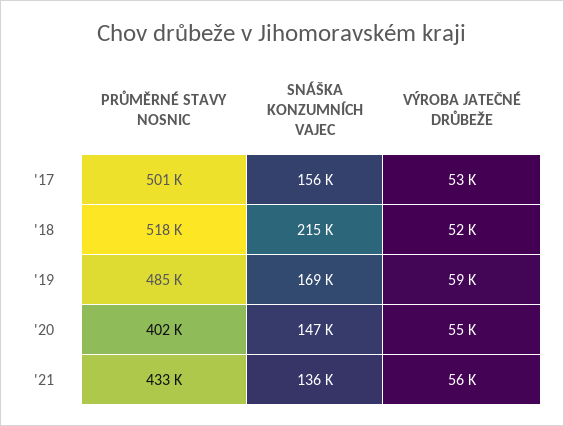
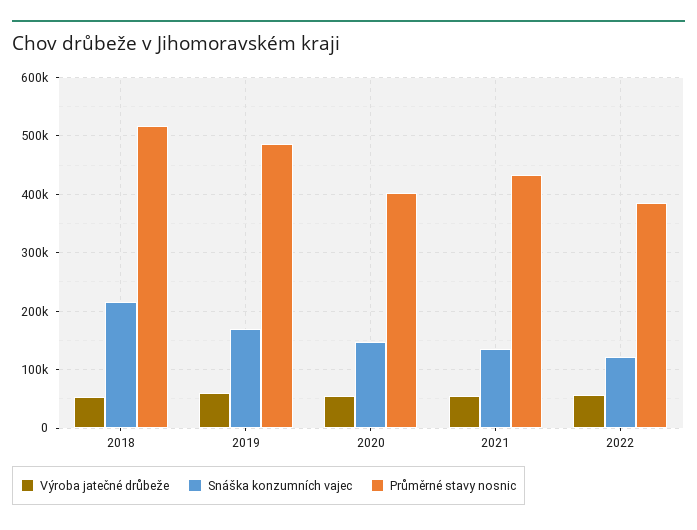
PRŮMĚRNÉ STAVY NOSNIC, '17: 501000 -> none
SNÁŠKA KONZUMNÍCH VAJEC, '17: 156000 -> none
VÝROBA JATEČNÉ DRŮBEŽE, '17: 53000 -> none
VÝROBA JATEČNÉ DRŮBEŽE, 2022: none -> 60000
SNÁŠKA KONZUMNÍCH VAJEC, 2022: none -> 120000
PRŮMĚRNÉ STAVY NOSNIC, 2022: none -> 380000

